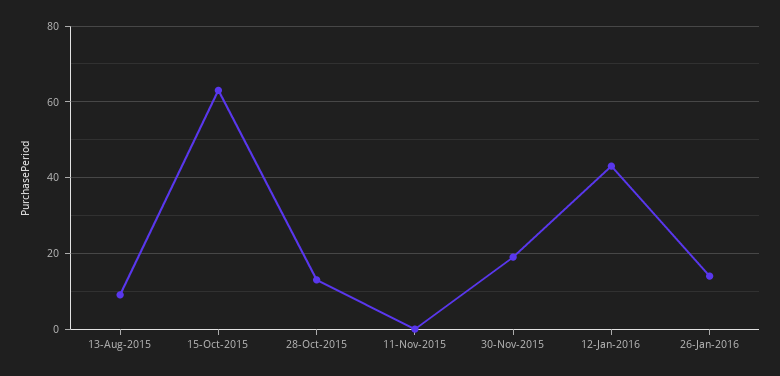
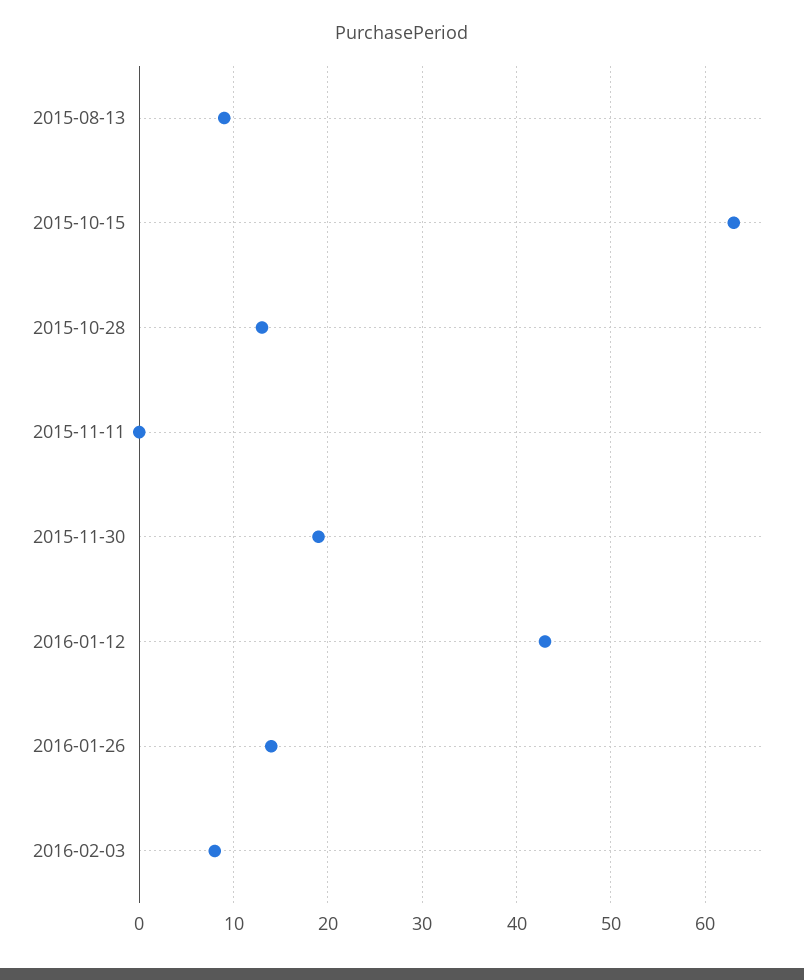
2016-02-03: none -> 8

